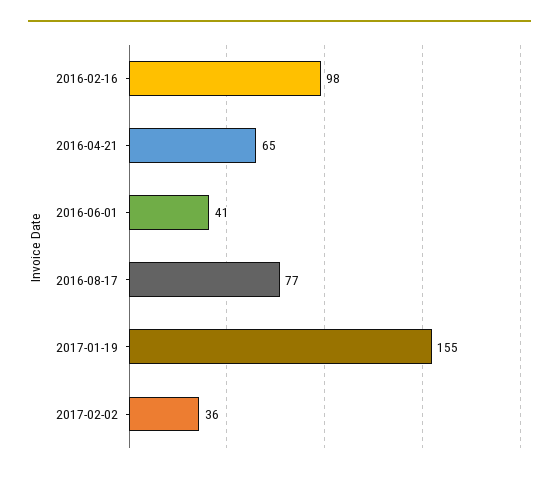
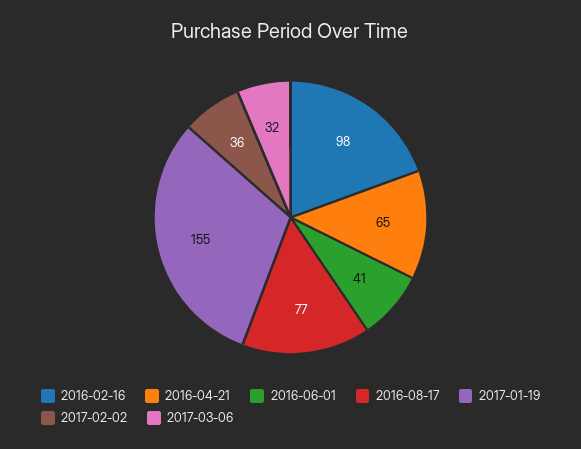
2017-03-06: none -> 32

